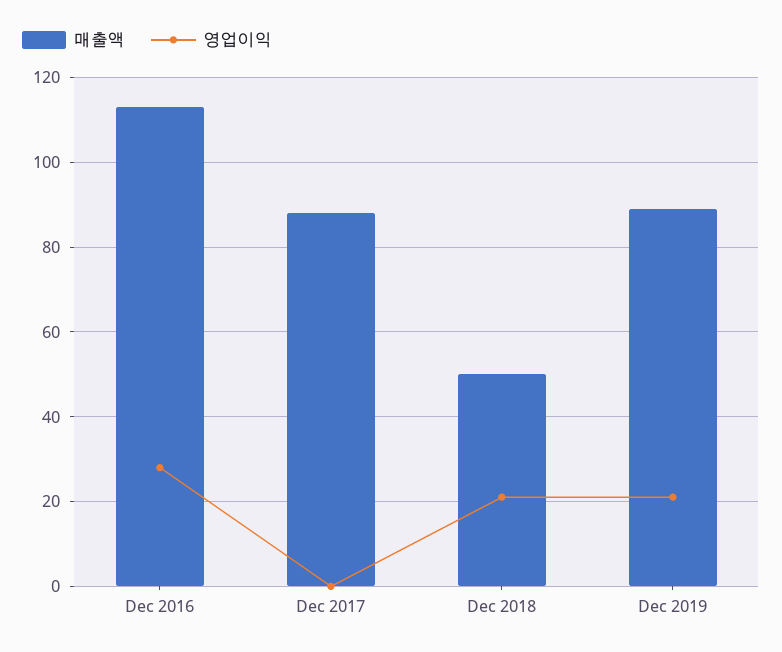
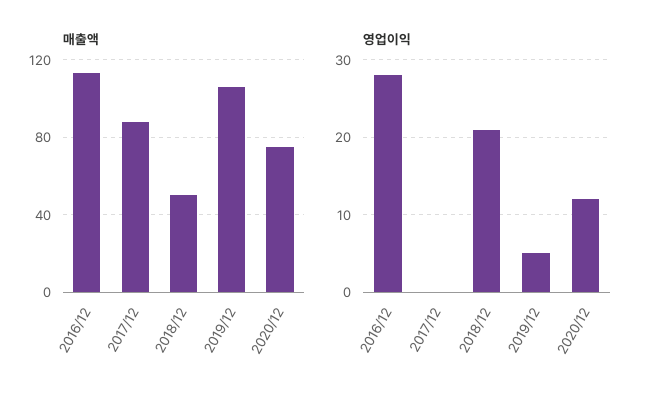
매출액, Dec 2019: 90 -> 105
영업이익, Dec 2019: 20 -> 5
매출액, 2020/12: none -> 75
영업이익, 2020/12: none -> 12

